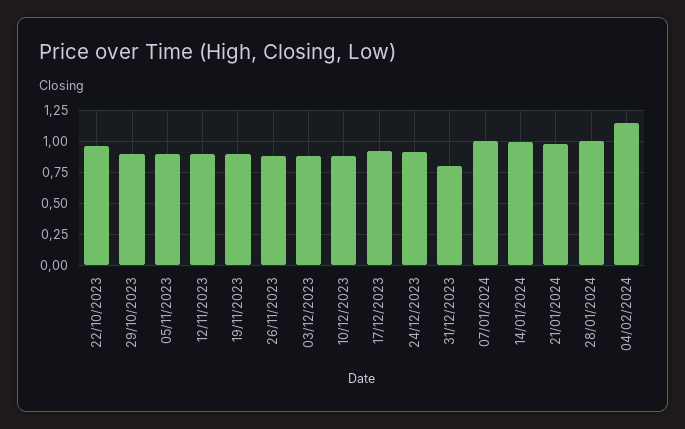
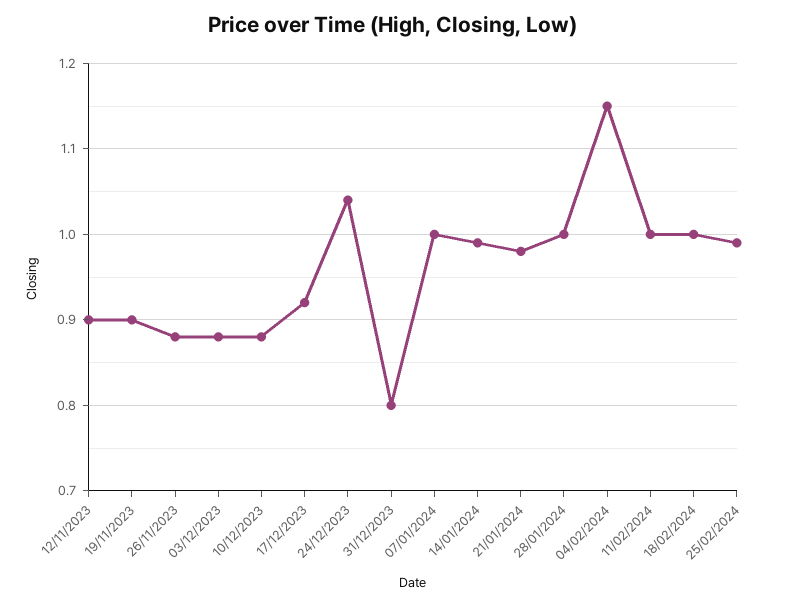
22/10/2023: 0.95 -> none
29/10/2023: 0.9 -> none
05/11/2023: 0.9 -> none
24/12/2023: 0.9 -> 1.04
11/02/2024: none -> 1
18/02/2024: none -> 1
25/02/2024: none -> 0.99

